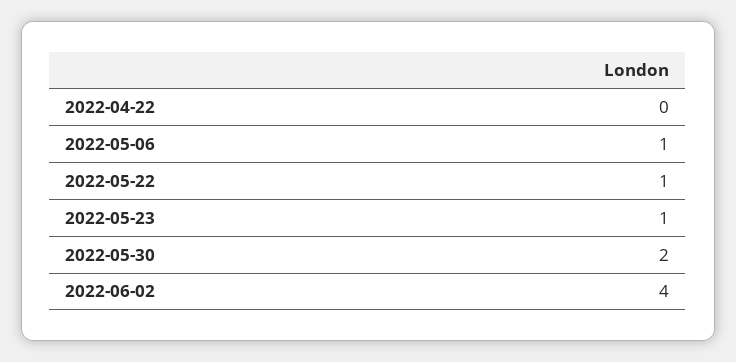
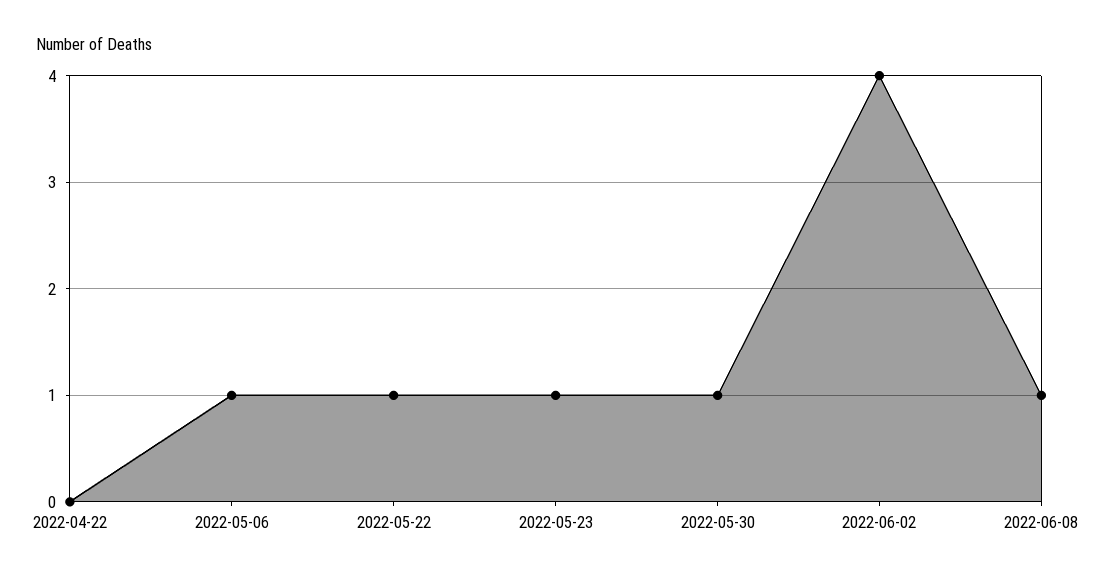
2022-05-30: 2 -> 1
2022-06-08: none -> 1

